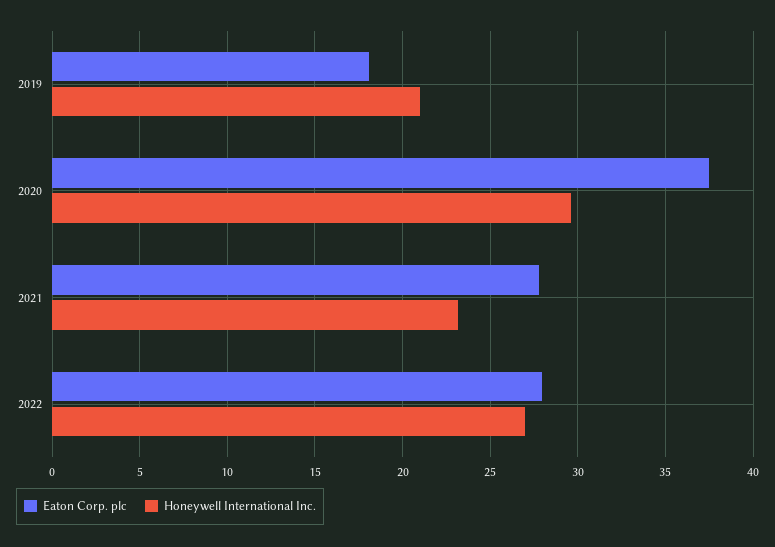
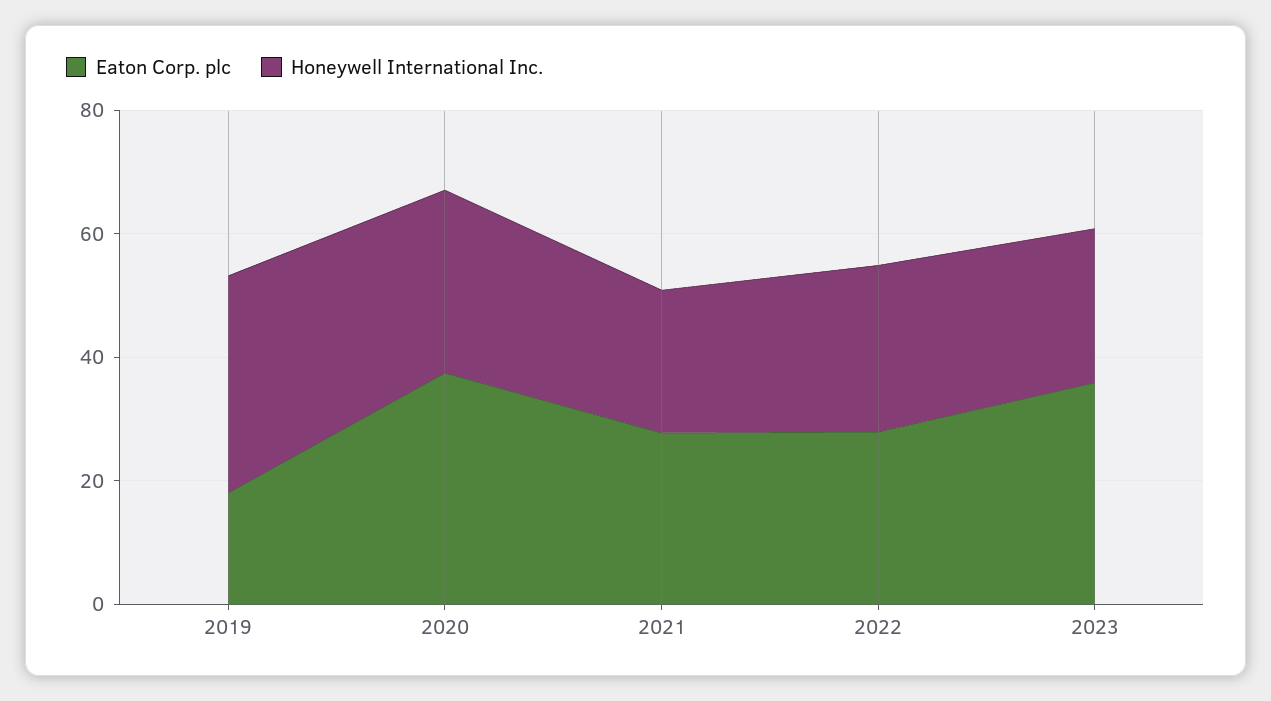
Honeywell International Inc., 2019: 21 -> 35
Eaton Corp. plc, 2023: none -> 35
Honeywell International Inc., 2023: none -> 25

